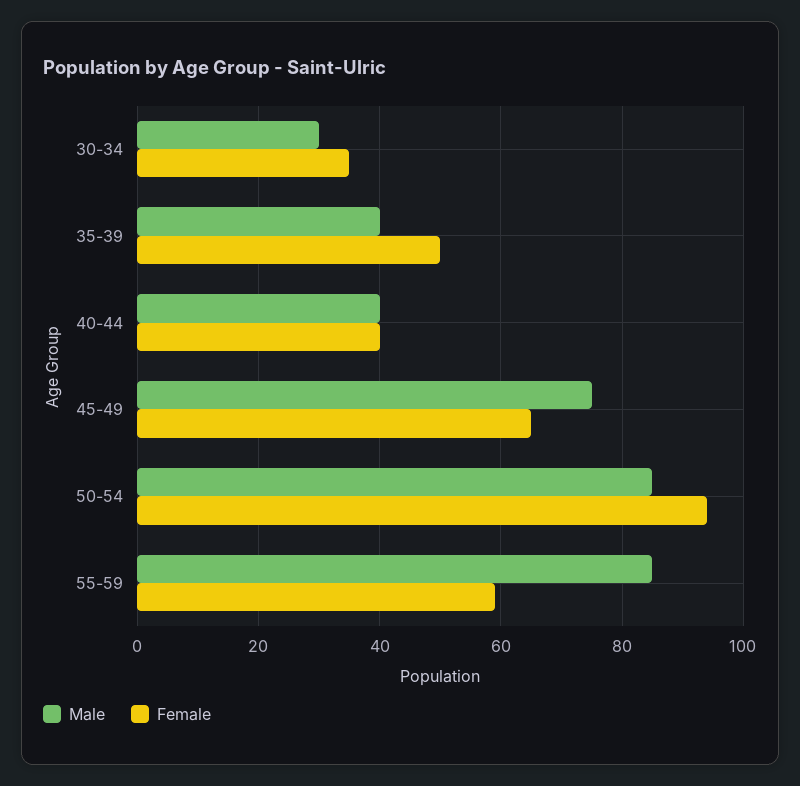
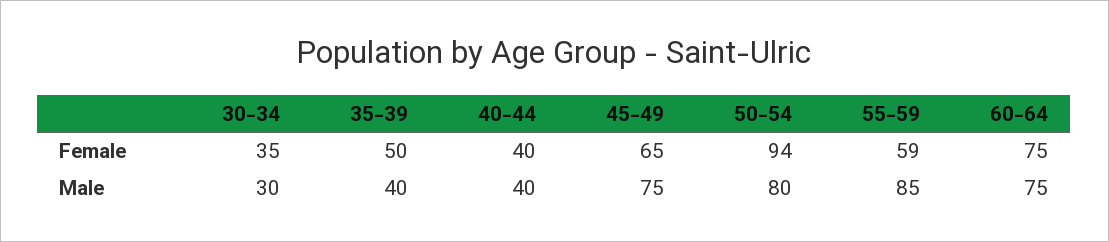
Male, 50-54: 85 -> 80
Female, 60-64: none -> 75
Male, 60-64: none -> 75

